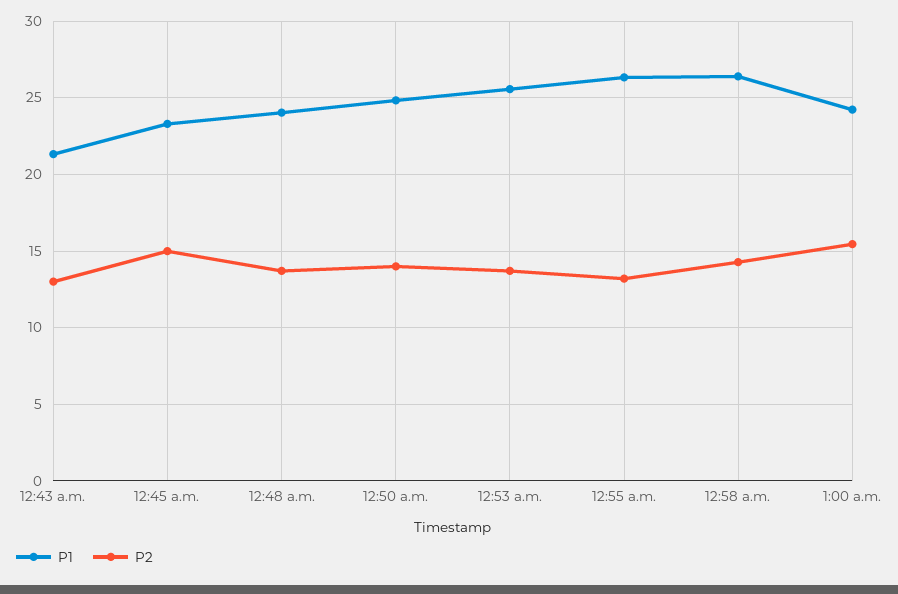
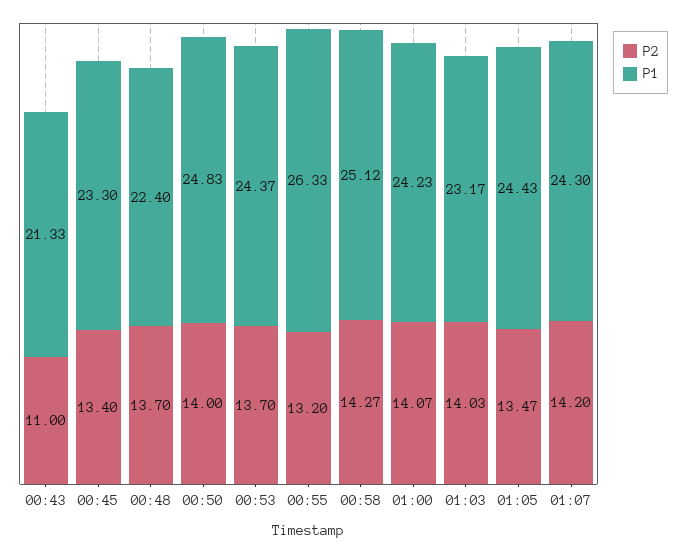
P2, 12:43 a.m.: 13 -> 11
P2, 12:45 a.m.: 15 -> 13.4
P1, 12:48 a.m.: 24 -> 22.4
P1, 12:53 a.m.: 25.5 -> 24.37
P1, 12:58 a.m.: 26.5 -> 25.12
P2, 1:00 a.m.: 15.5 -> 14.07
P2, 01:03: none -> 14.03
P1, 01:03: none -> 23.17
P2, 01:05: none -> 13.47
P1, 01:05: none -> 24.43
P2, 01:07: none -> 14.2
P1, 01:07: none -> 24.3

